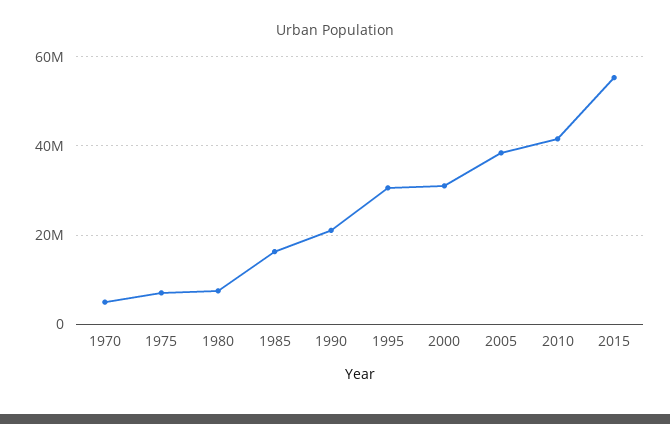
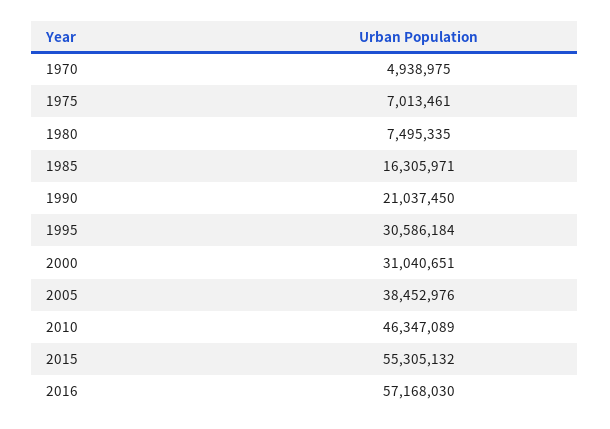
2010: 42000000 -> 46347089
2016: none -> 57168030

